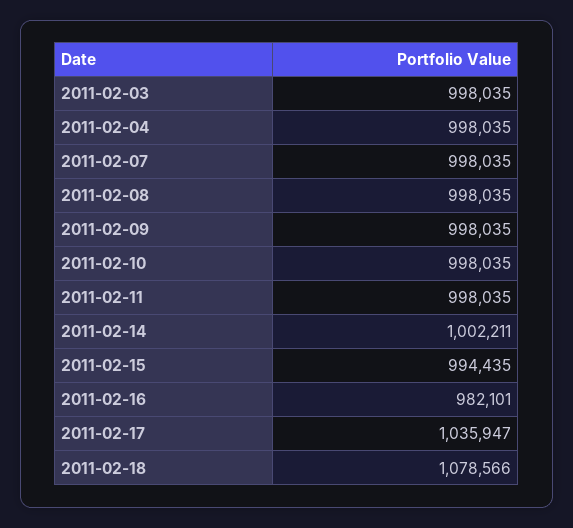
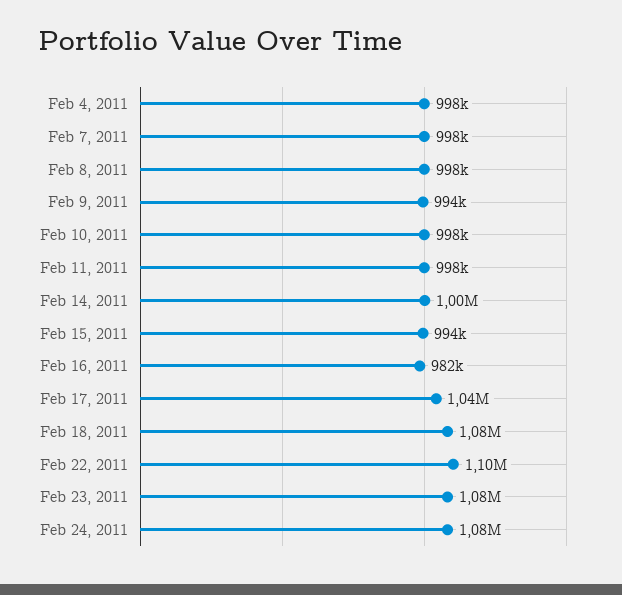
2011-02-03: 998035 -> none
2011-02-09: 998035 -> 994000
Feb 22, 2011: none -> 1100000
Feb 23, 2011: none -> 1080000
Feb 24, 2011: none -> 1080000

